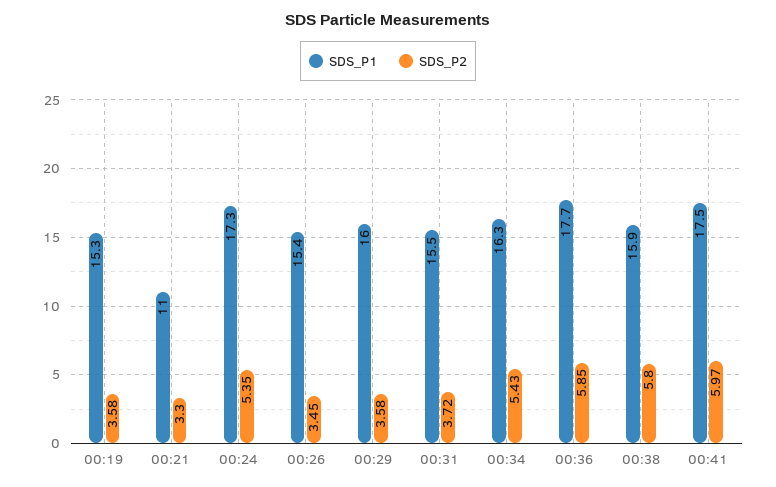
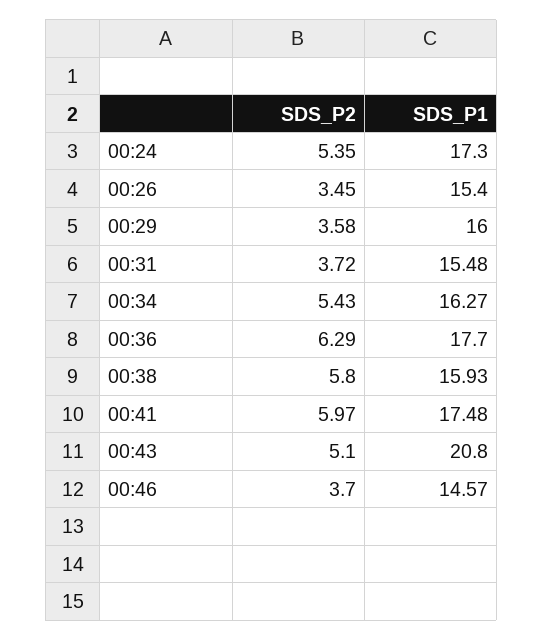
SDS_P1, 00:19: 15.3 -> none
SDS_P2, 00:19: 3.58 -> none
SDS_P1, 00:21: 11 -> none
SDS_P2, 00:21: 3.3 -> none
SDS_P2, 00:36: 5.85 -> 6.29
SDS_P2, 00:43: none -> 5.1
SDS_P1, 00:43: none -> 20.8
SDS_P2, 00:46: none -> 3.7
SDS_P1, 00:46: none -> 14.57

